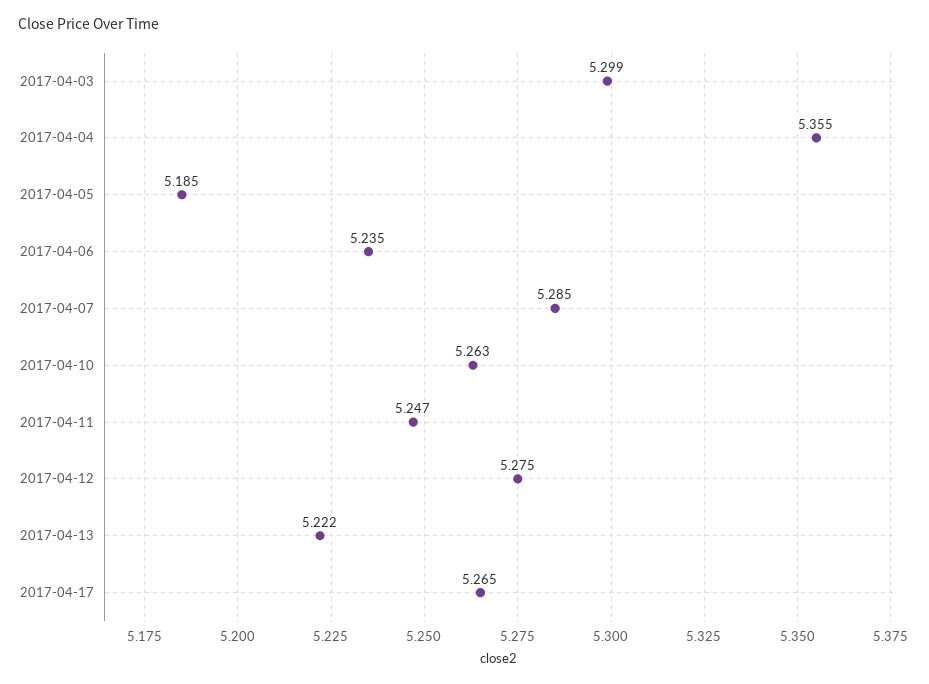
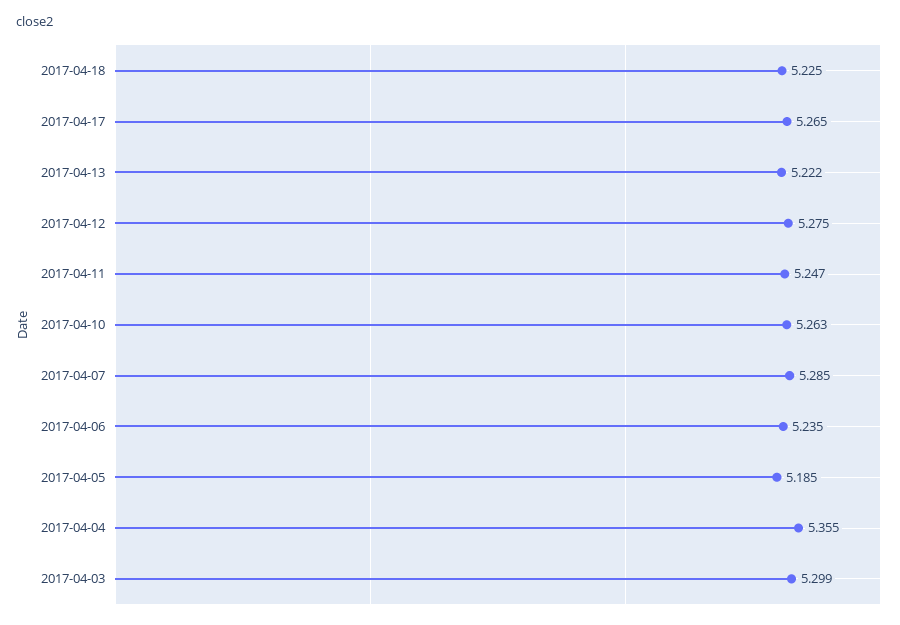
2017-04-18: none -> 5.225

